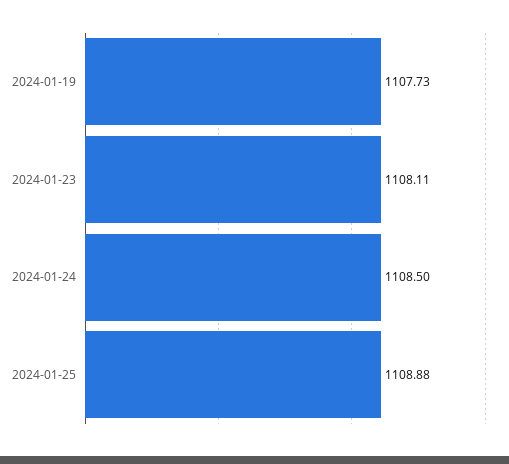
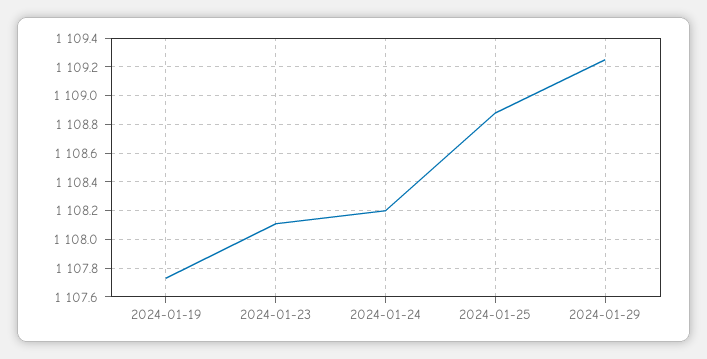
2024-01-24: 1108.5 -> 1108.2
2024-01-29: none -> 1109.25

